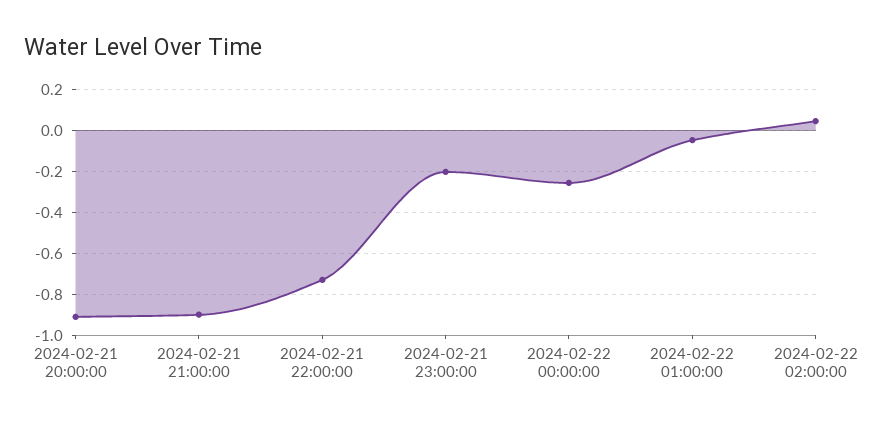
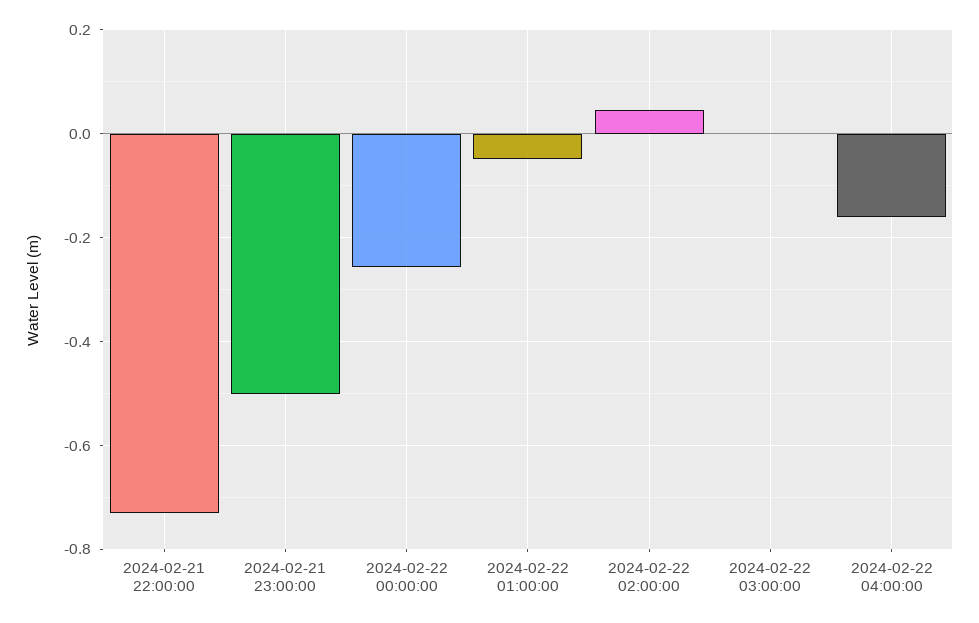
2024-02-21 20:00:00: -0.9 -> none
2024-02-21 21:00:00: -0.9 -> none
2024-02-21 23:00:00: -0.2 -> -0.5
2024-02-22 03:00:00: none -> 0
2024-02-22 04:00:00: none -> -0.16

